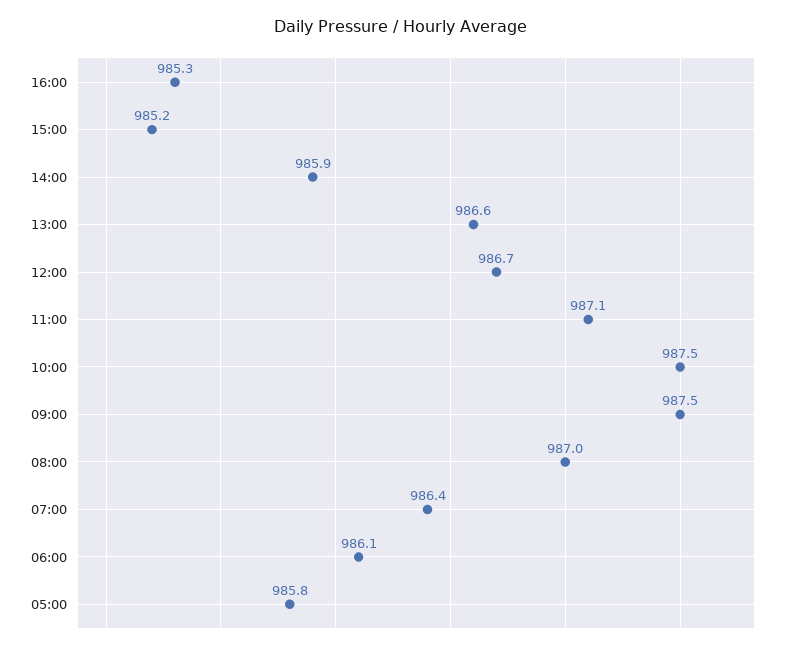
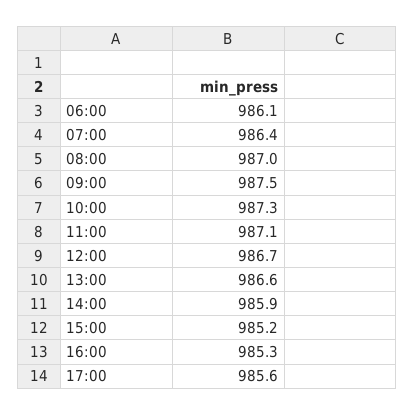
10:00: 987.5 -> 987.3
05:00: 985.8 -> none
17:00: none -> 985.6

